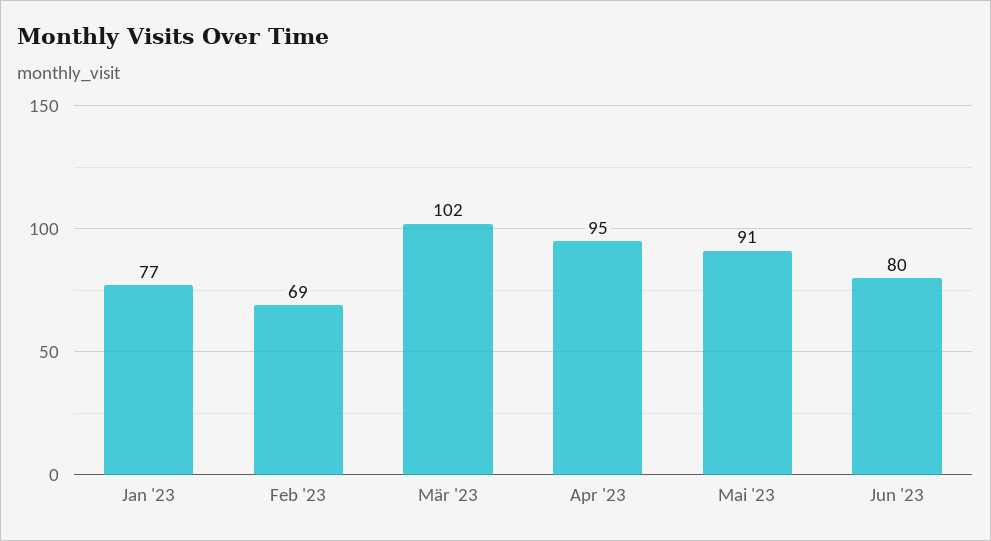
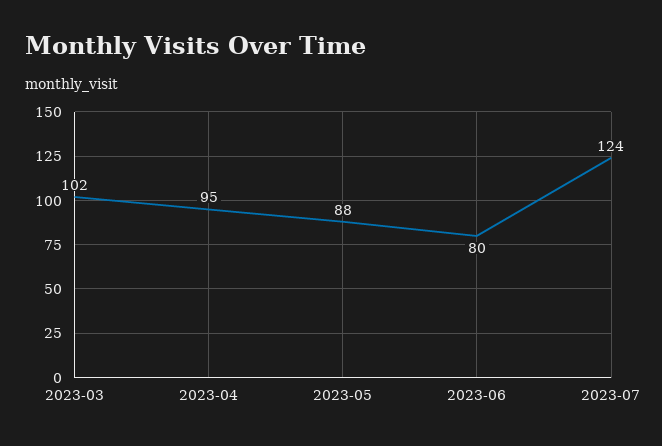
Jan '23: 77 -> none
Feb '23: 69 -> none
Mai '23: 91 -> 88
2023-07: none -> 124

